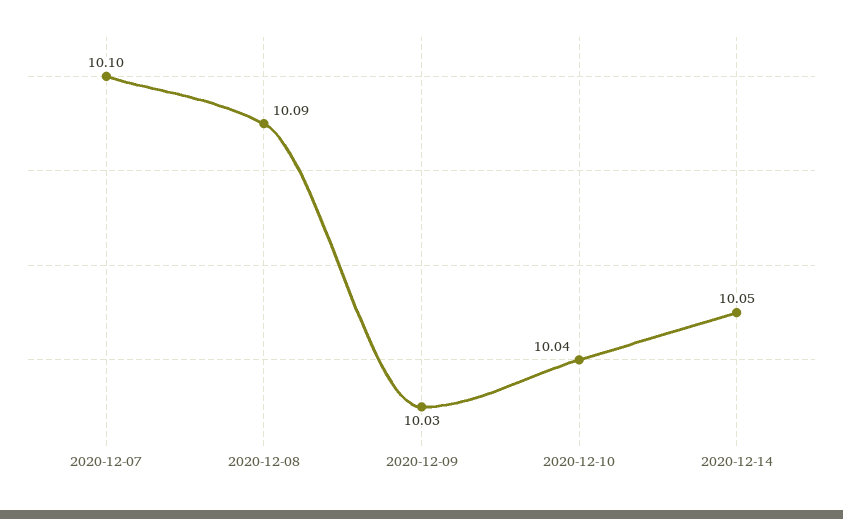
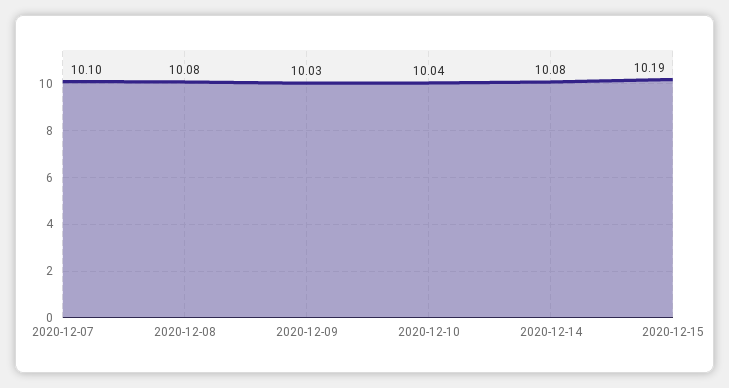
2020-12-08: 10.09 -> 10.08
2020-12-14: 10.05 -> 10.08
2020-12-15: none -> 10.19

